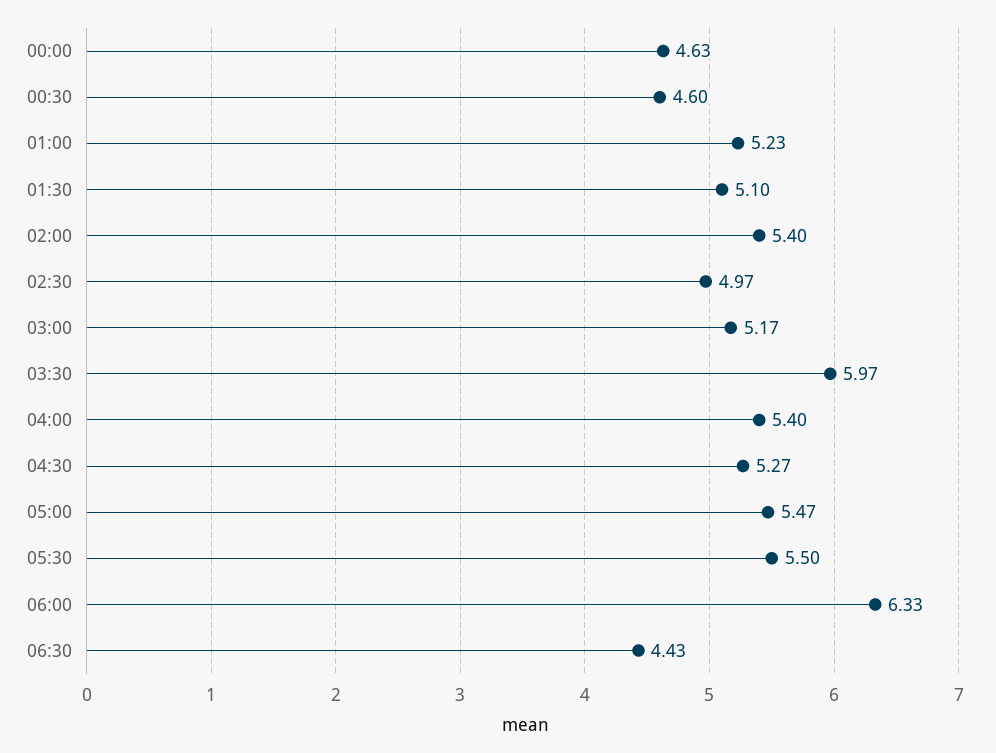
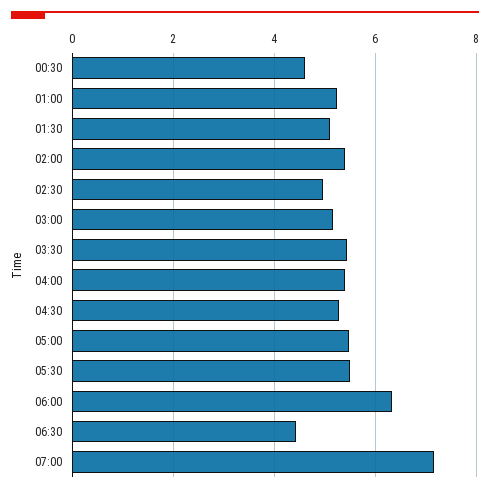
00:00: 4.63 -> none
03:30: 5.97 -> 5.4
07:00: none -> 7.2

